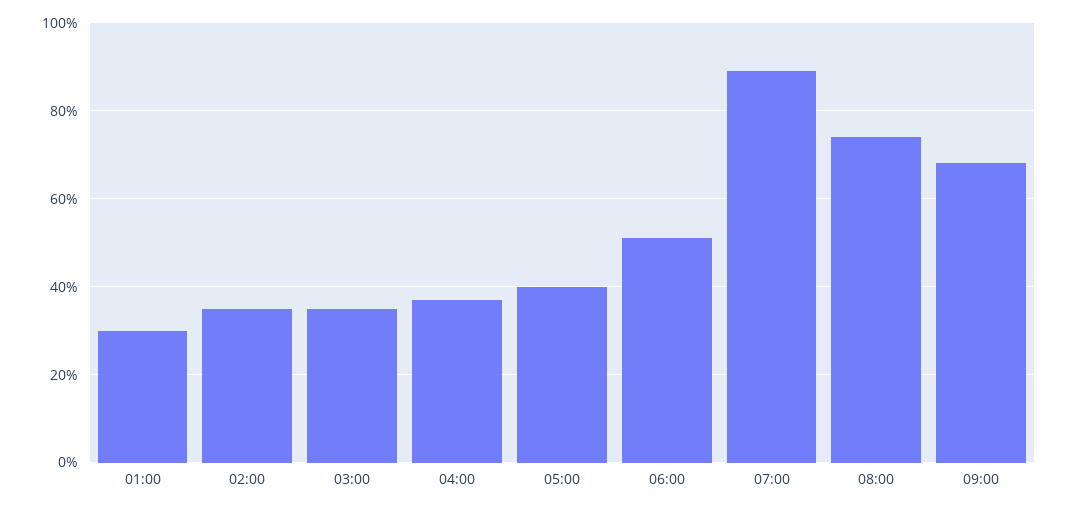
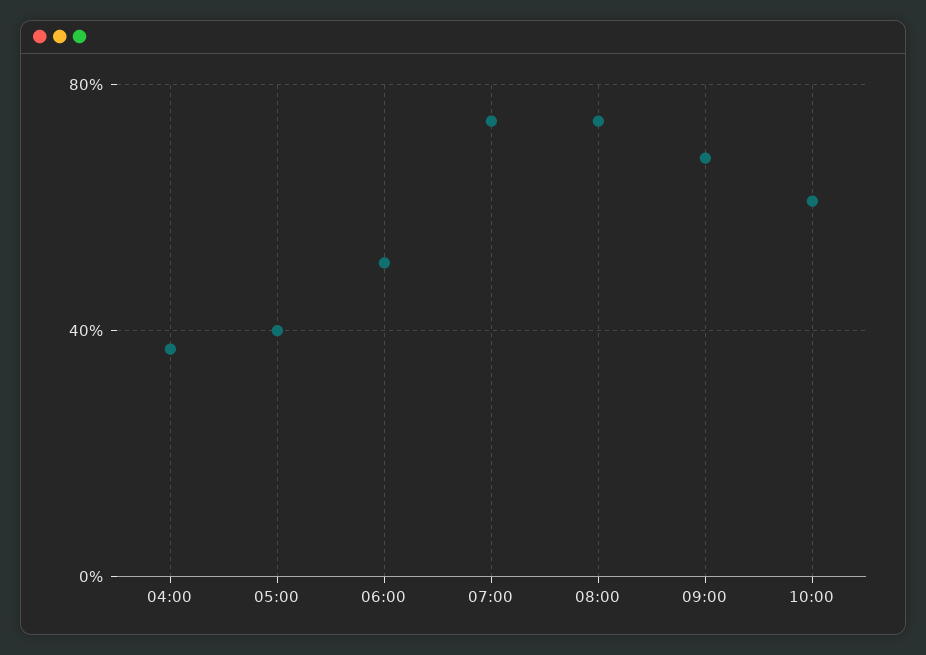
01:00: 30 -> none
02:00: 35 -> none
03:00: 35 -> none
07:00: 90 -> 75
10:00: none -> 60

